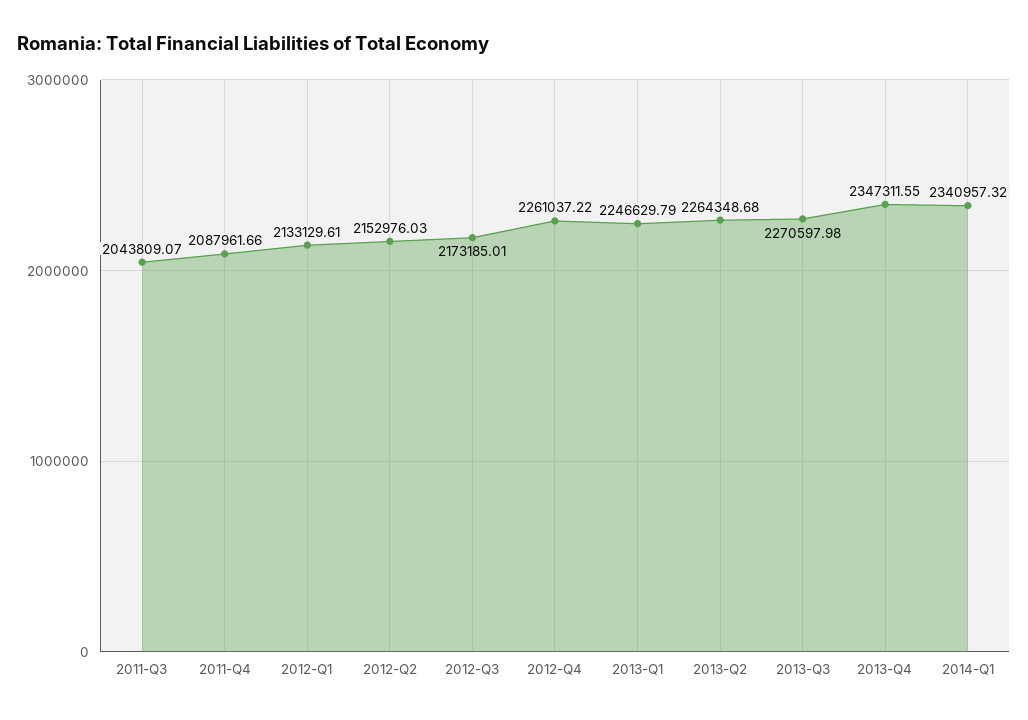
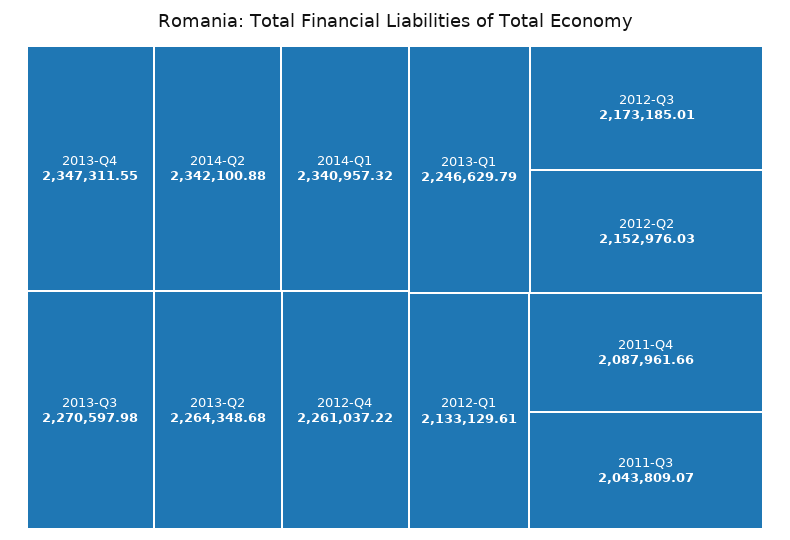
2014-Q2: none -> 2342100.88

